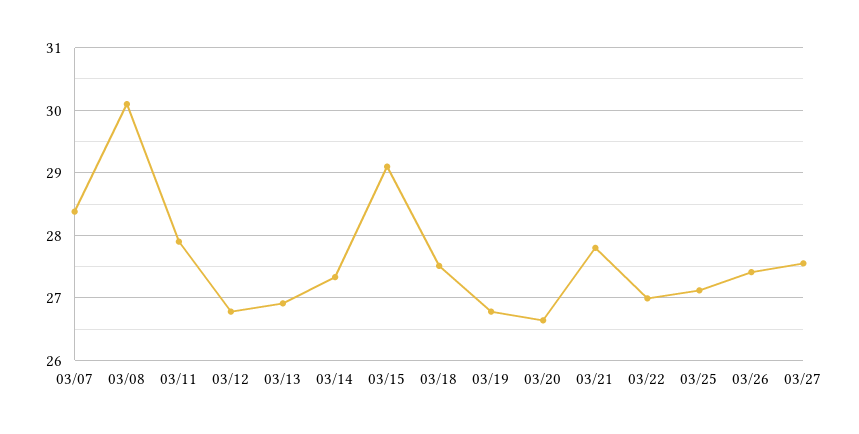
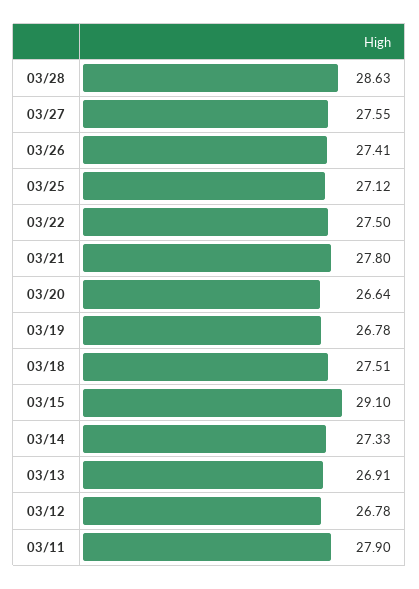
03/07: 28.4 -> none
03/08: 30.1 -> none
03/22: 27 -> 27.5
03/28: none -> 28.63

